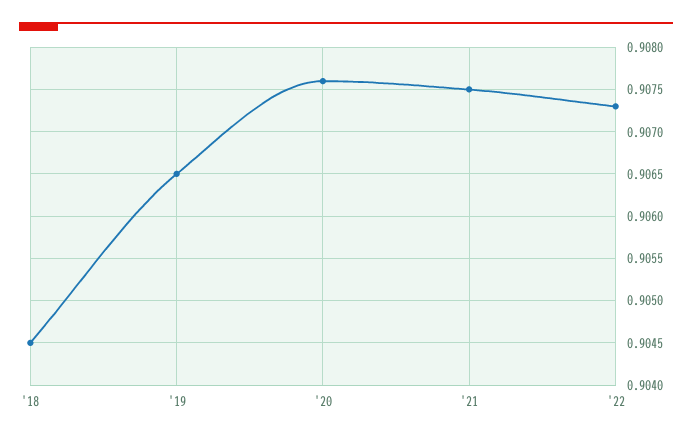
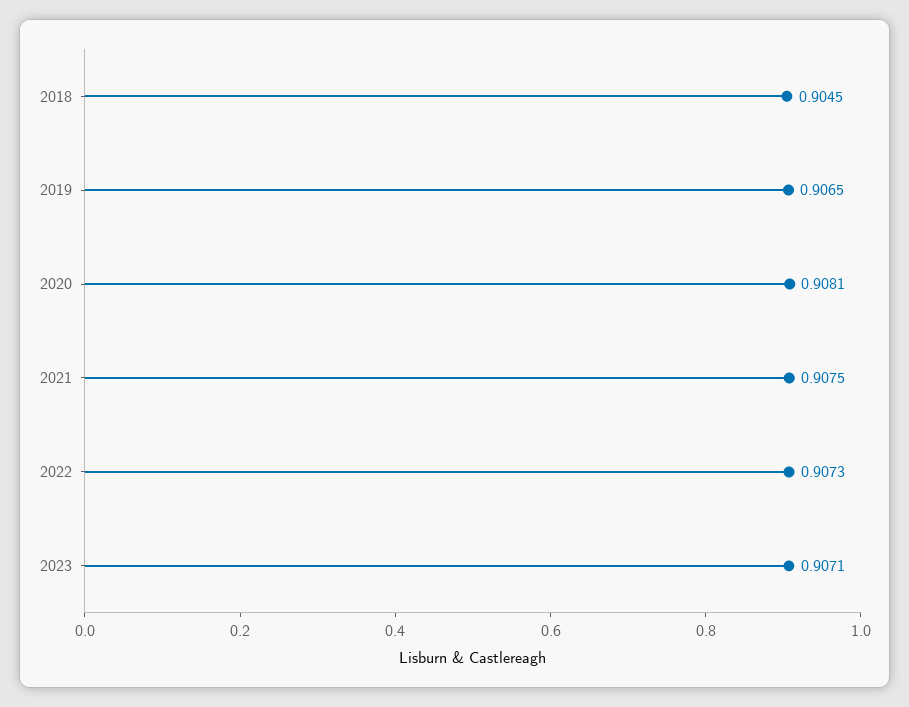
'20: 0.9076 -> 0.9081
2023: none -> 0.9071

